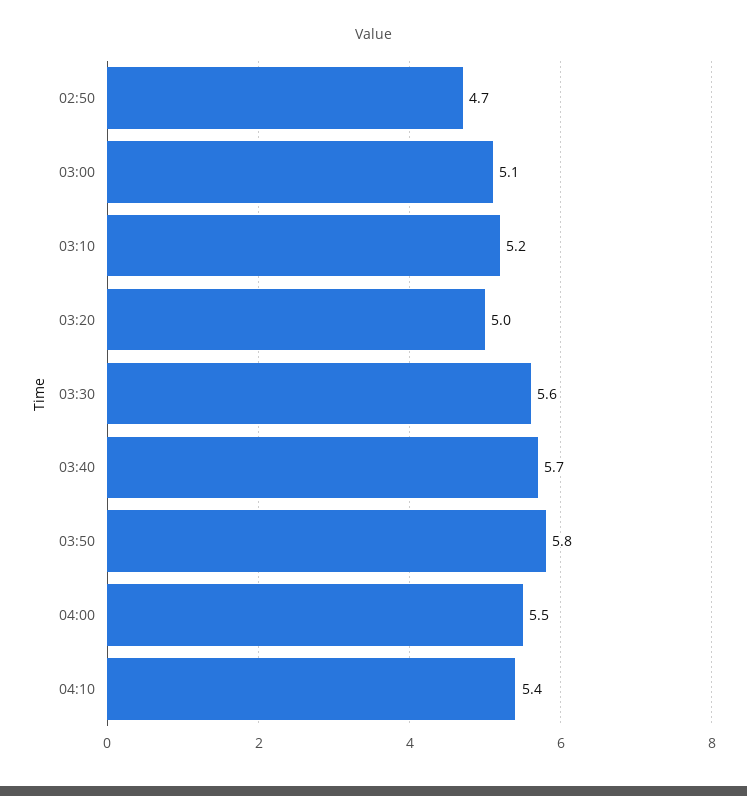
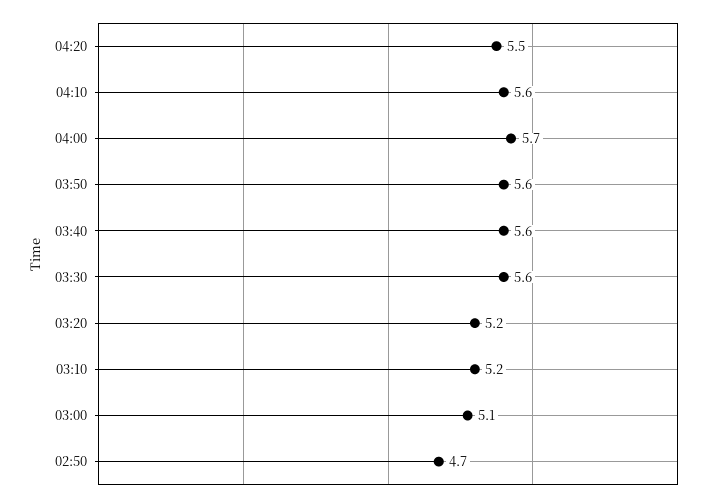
03:20: 5 -> 5.2
03:40: 5.7 -> 5.6
03:50: 5.8 -> 5.6
04:00: 5.5 -> 5.7
04:10: 5.4 -> 5.6
04:20: none -> 5.5

